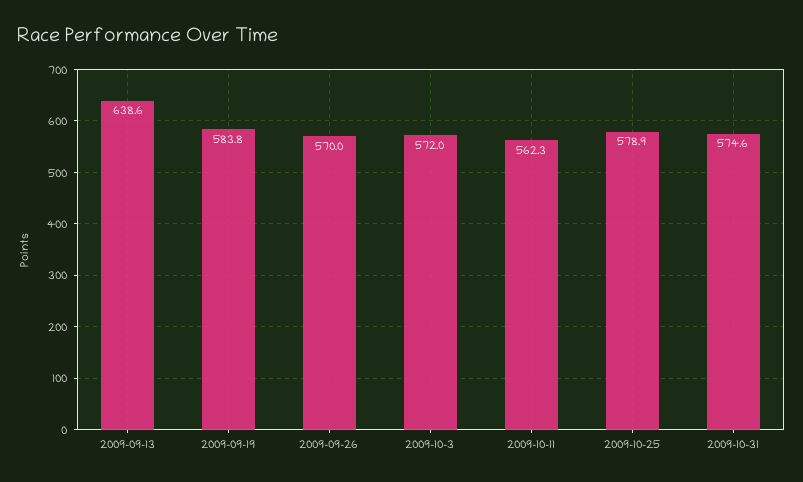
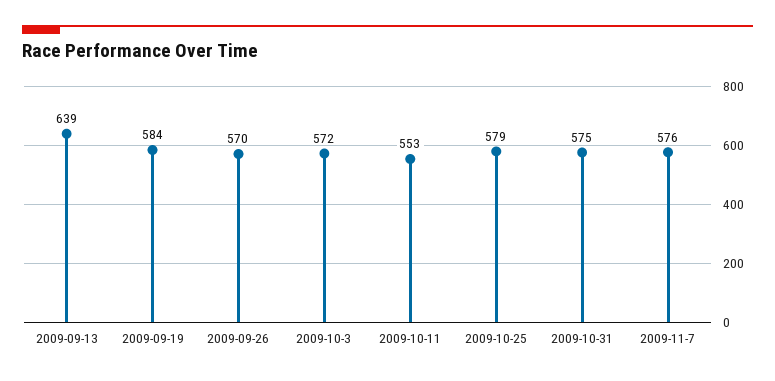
2009-10-11: 562.3 -> 553
2009-11-7: none -> 576

